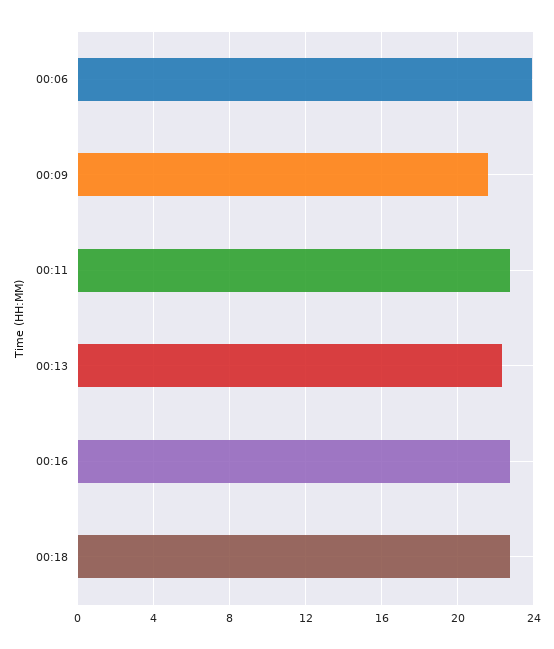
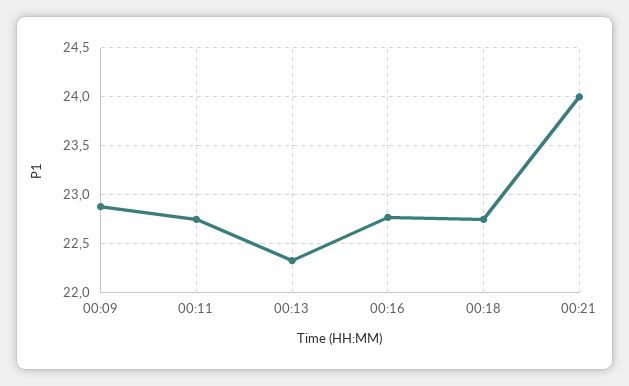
00:06: 24 -> none
00:09: 21.5 -> 22.9
00:21: none -> 24

